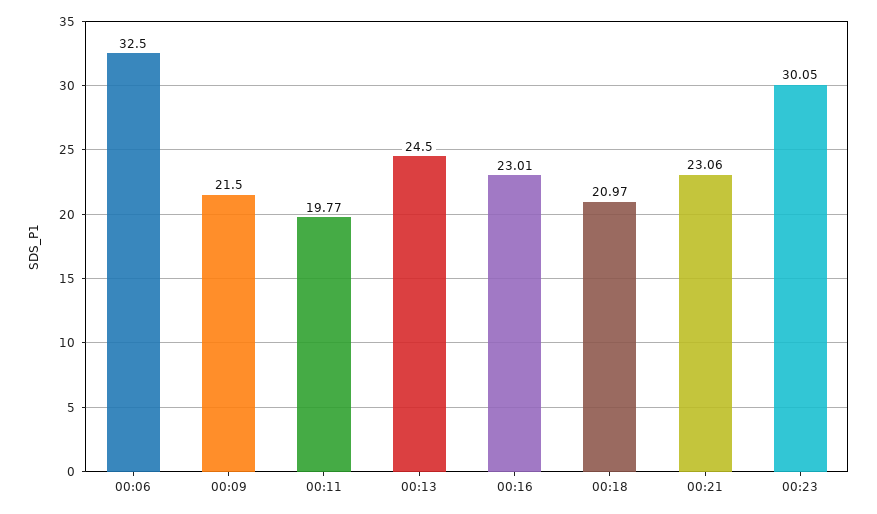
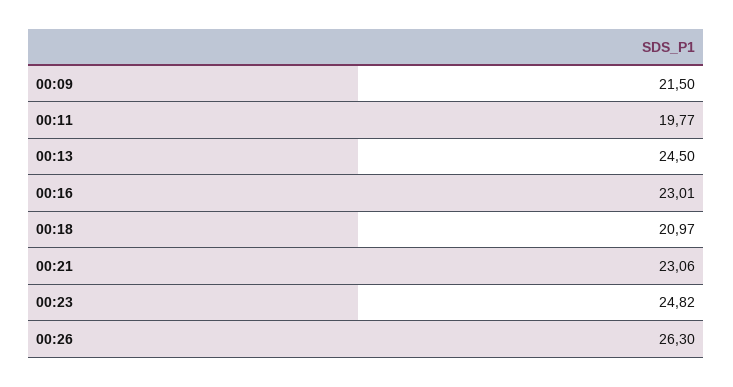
00:06: 32.5 -> none
00:23: 30.05 -> 24.82
00:26: none -> 26.3

